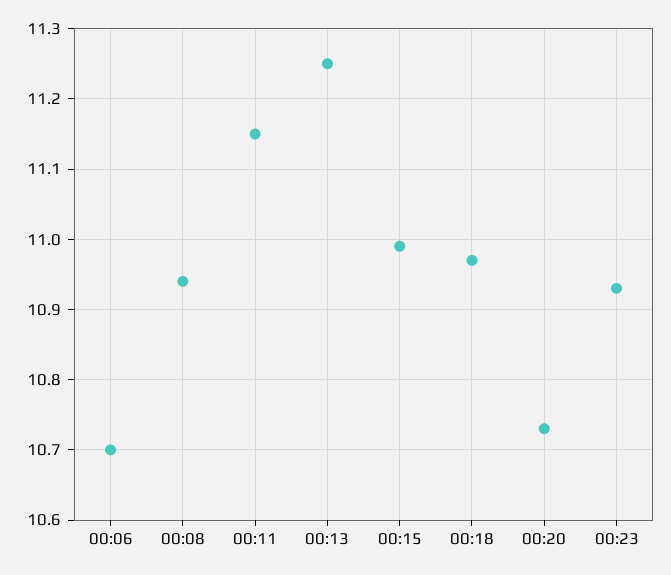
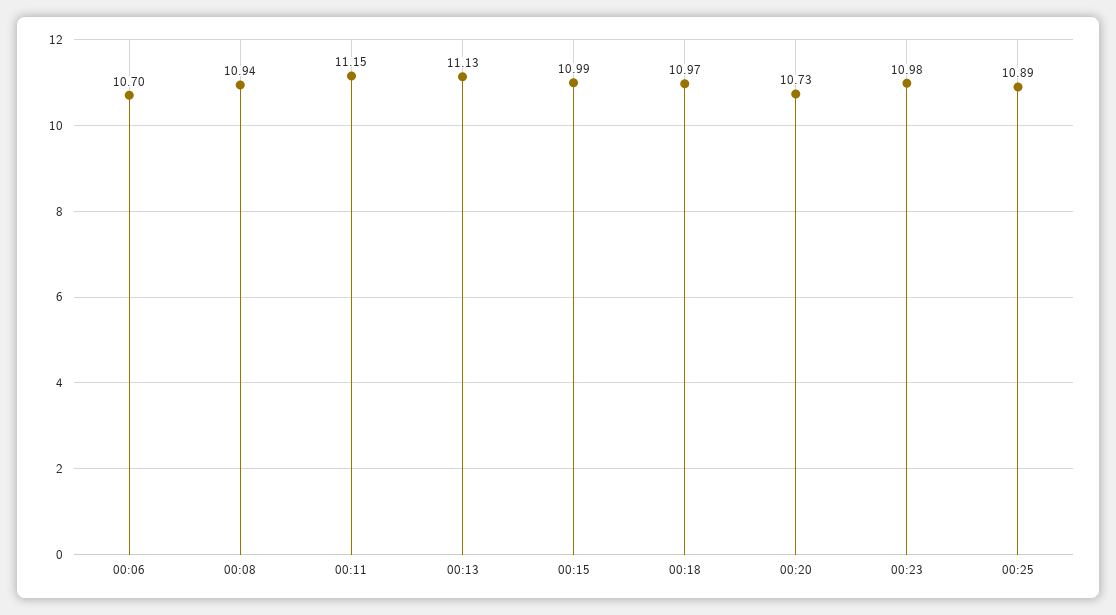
00:13: 11.25 -> 11.13
00:23: 10.93 -> 10.98
00:25: none -> 10.89

